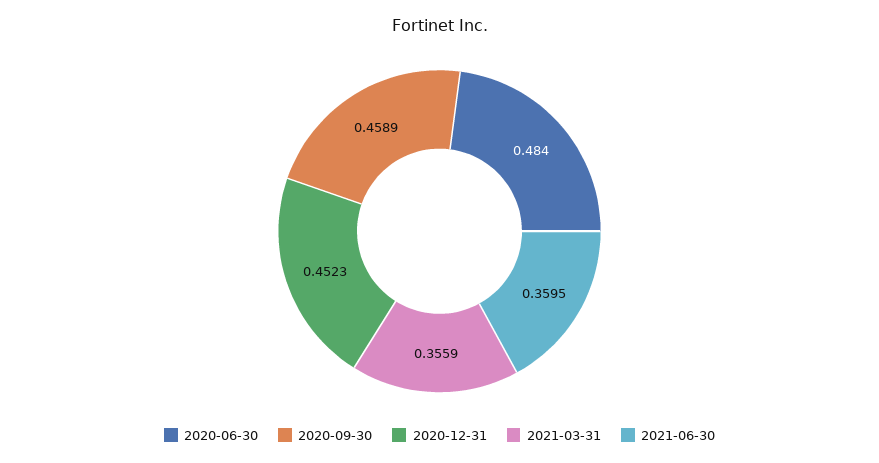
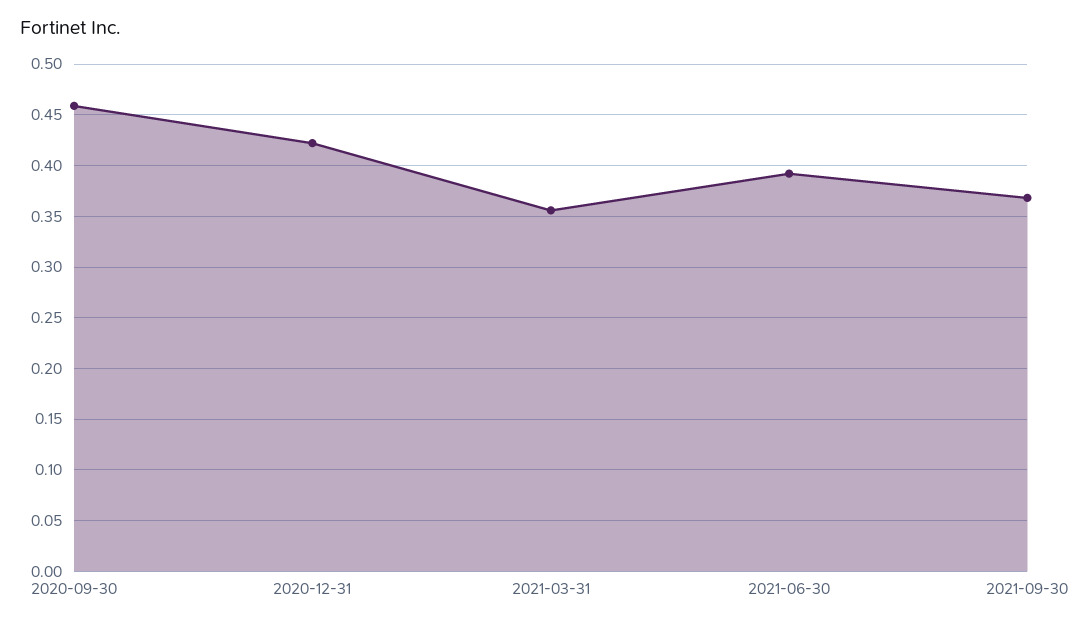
2020-06-30: 0.484 -> none
2020-12-31: 0.4523 -> 0.42
2021-06-30: 0.3595 -> 0.39
2021-09-30: none -> 0.37

